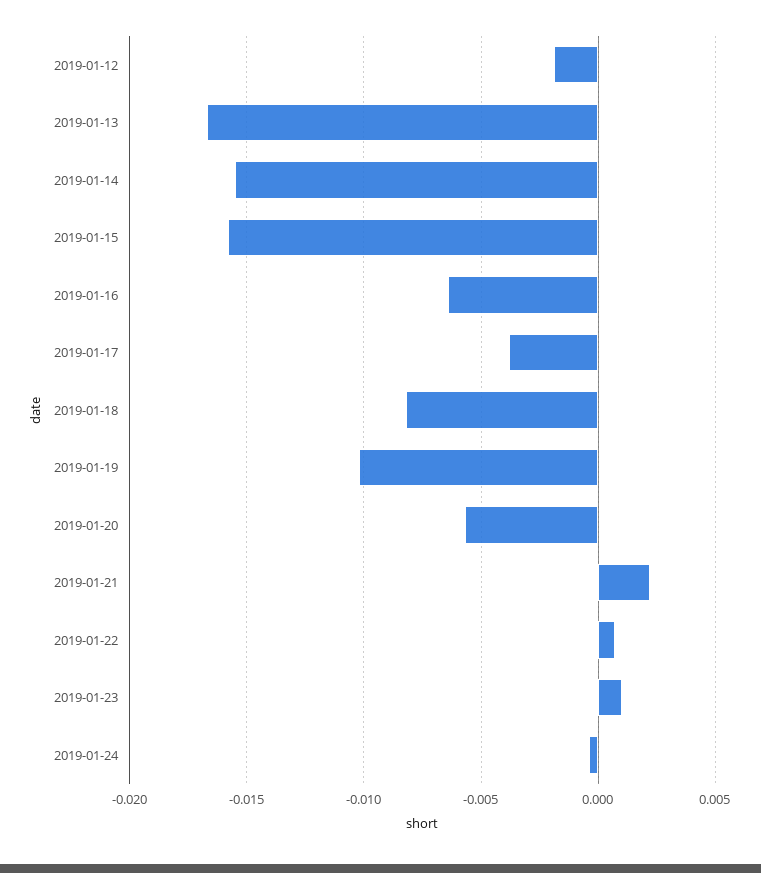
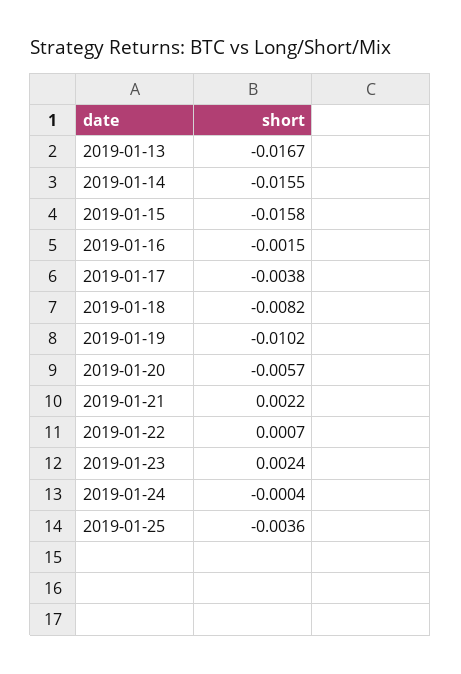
2019-01-12: -0.002 -> none
2019-01-16: -0.0065 -> -0.0015
2019-01-23: 0.001 -> 0.0024
2019-01-25: none -> -0.0036

